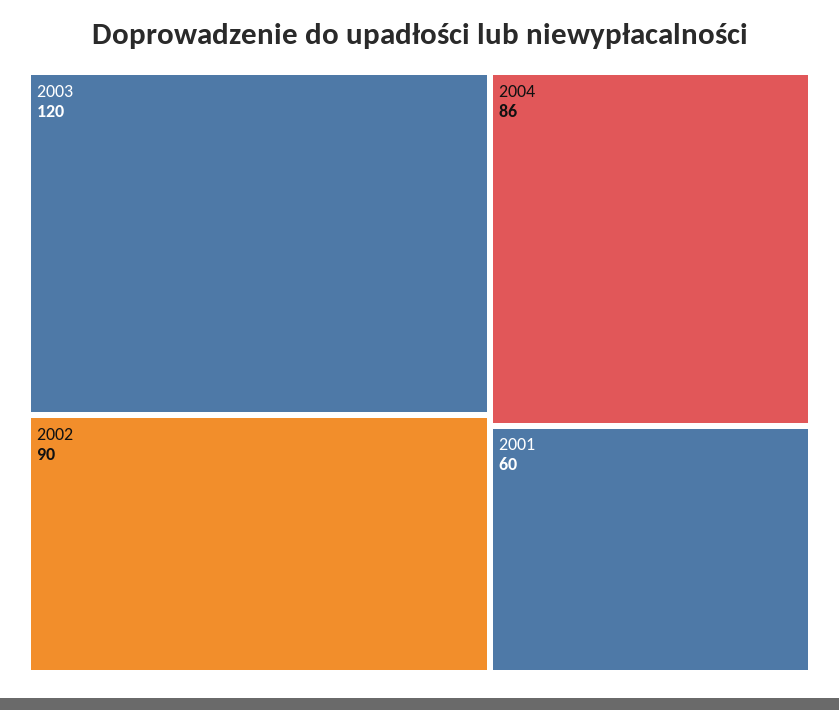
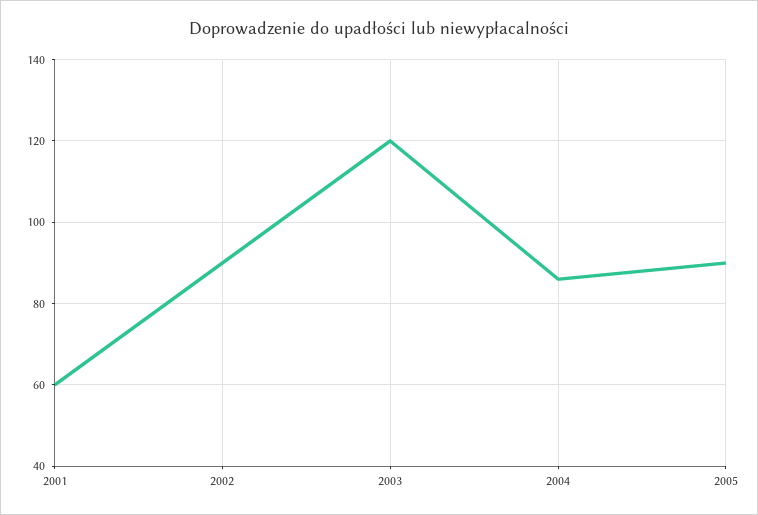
2005: none -> 90

